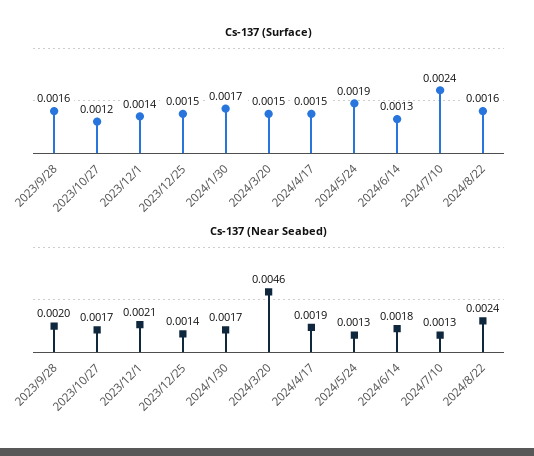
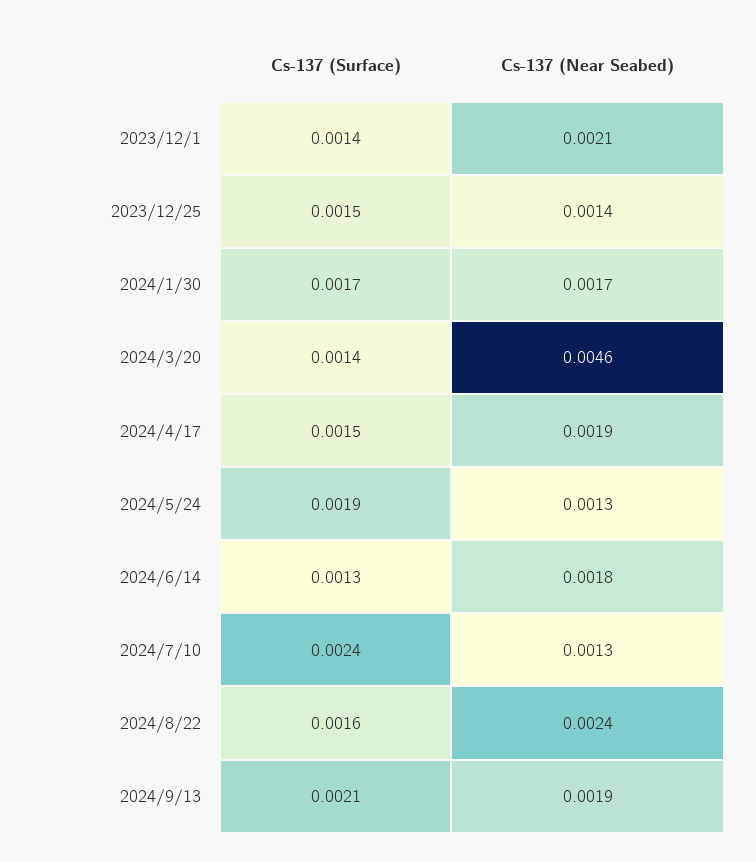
Cs-137 (Surface), 2023/9/28: 0.0016 -> none
Cs-137 (Surface), 2023/10/27: 0.0012 -> none
Cs-137 (Surface), 2024/3/20: 0.0015 -> 0.0014
Cs-137 (Near Seabed), 2023/9/28: 0.002 -> none
Cs-137 (Near Seabed), 2023/10/27: 0.0017 -> none
Cs-137 (Surface), 2024/9/13: none -> 0.0021
Cs-137 (Near Seabed), 2024/9/13: none -> 0.0019

